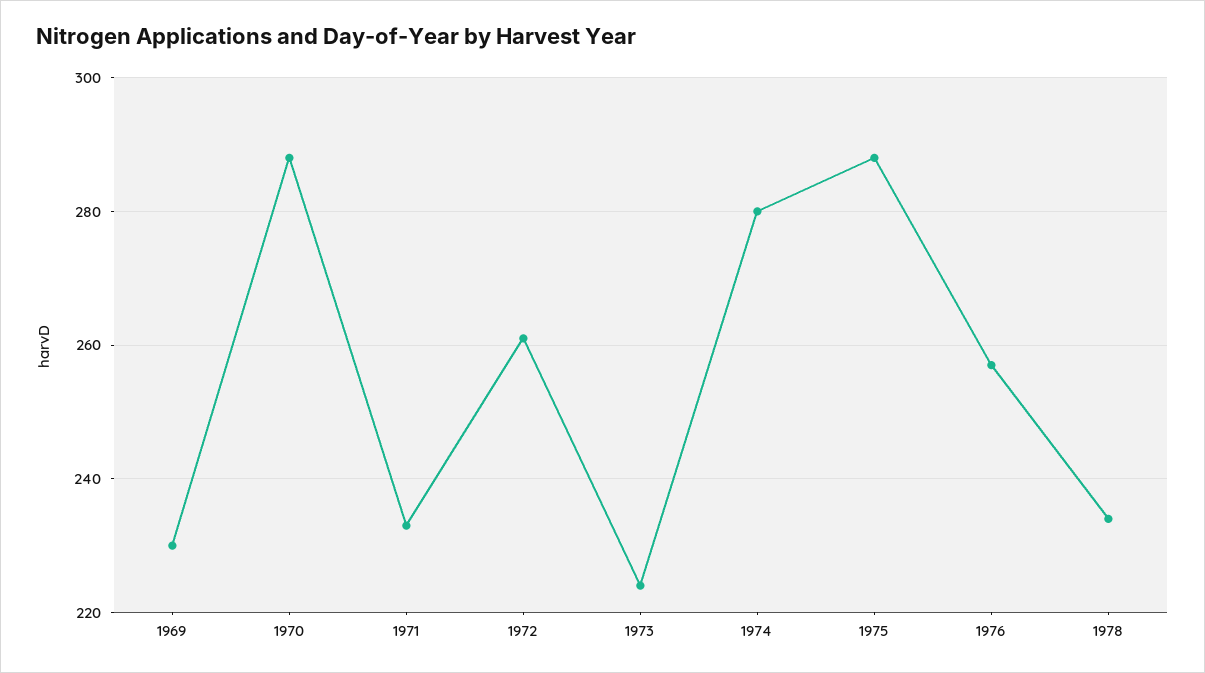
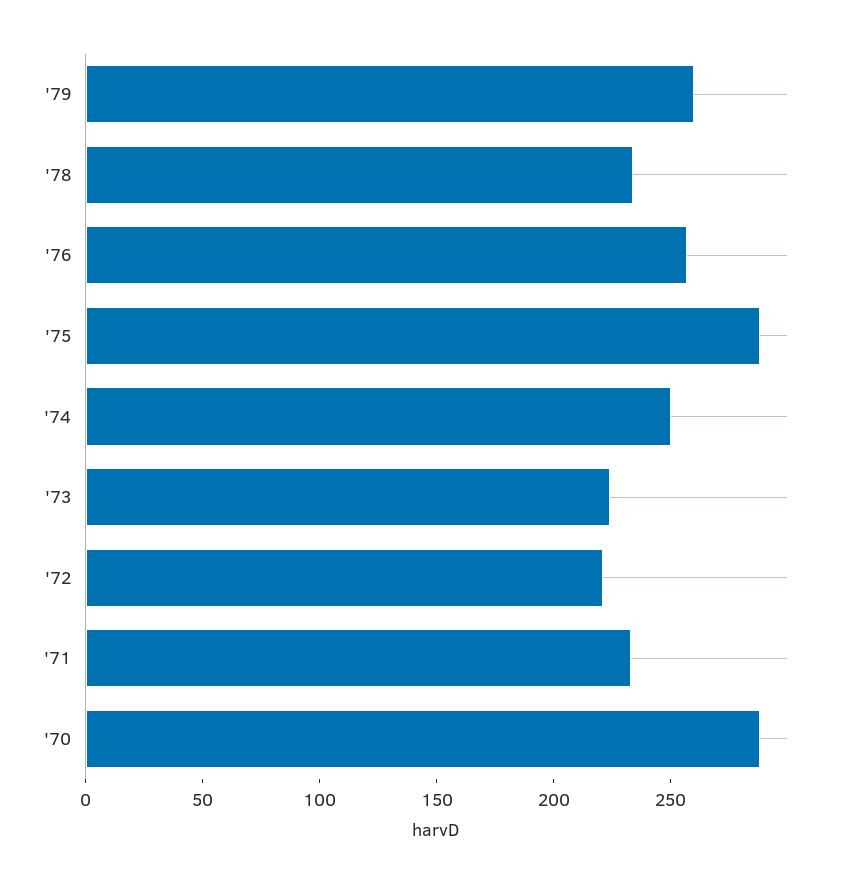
1969: 230 -> none
1972: 260 -> 220
1974: 280 -> 250
'79: none -> 260

